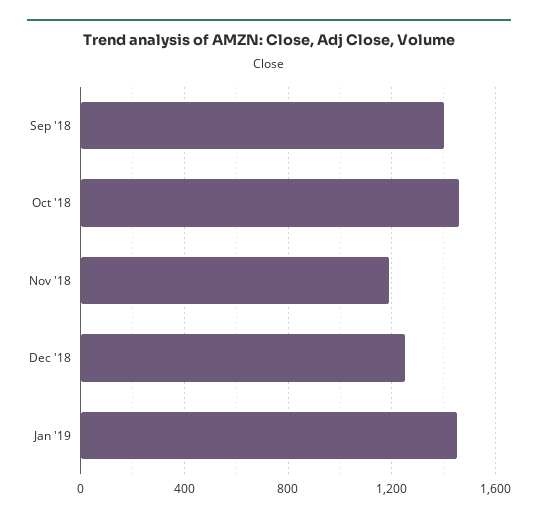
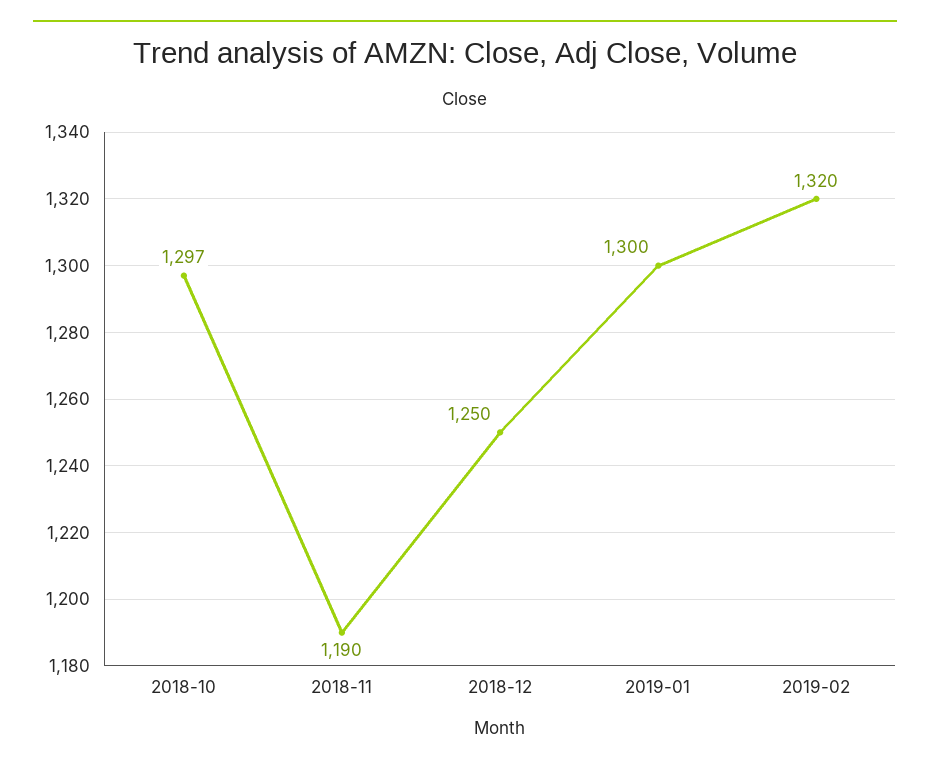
Sep '18: 1400 -> none
Oct '18: 1450 -> 1297
Jan '19: 1450 -> 1300
2019-02: none -> 1320

